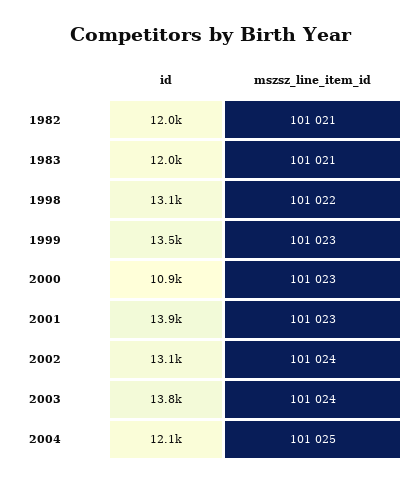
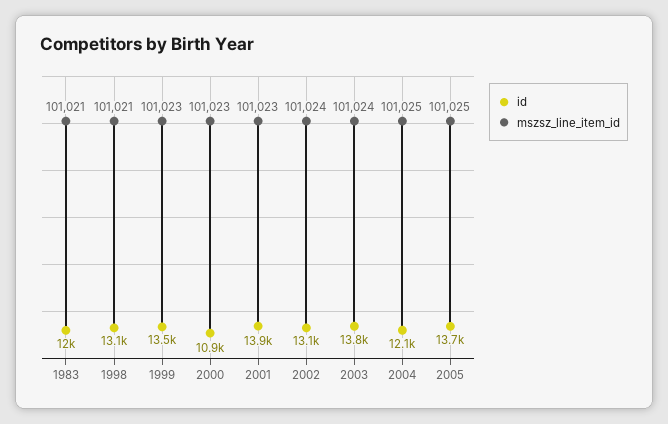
id, 1982: 12000 -> none
mszsz_line_item_id, 1982: 101021 -> none
mszsz_line_item_id, 1998: 101022 -> 101021
id, 2005: none -> 13700
mszsz_line_item_id, 2005: none -> 101025

